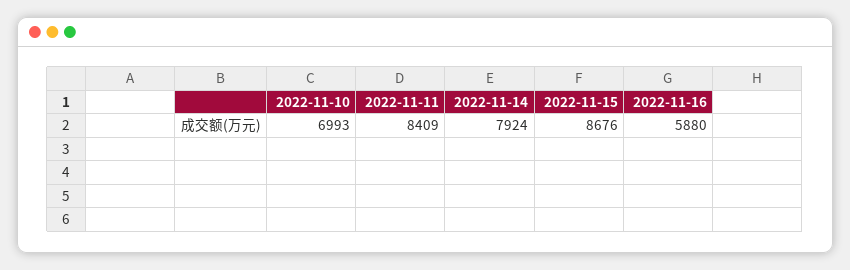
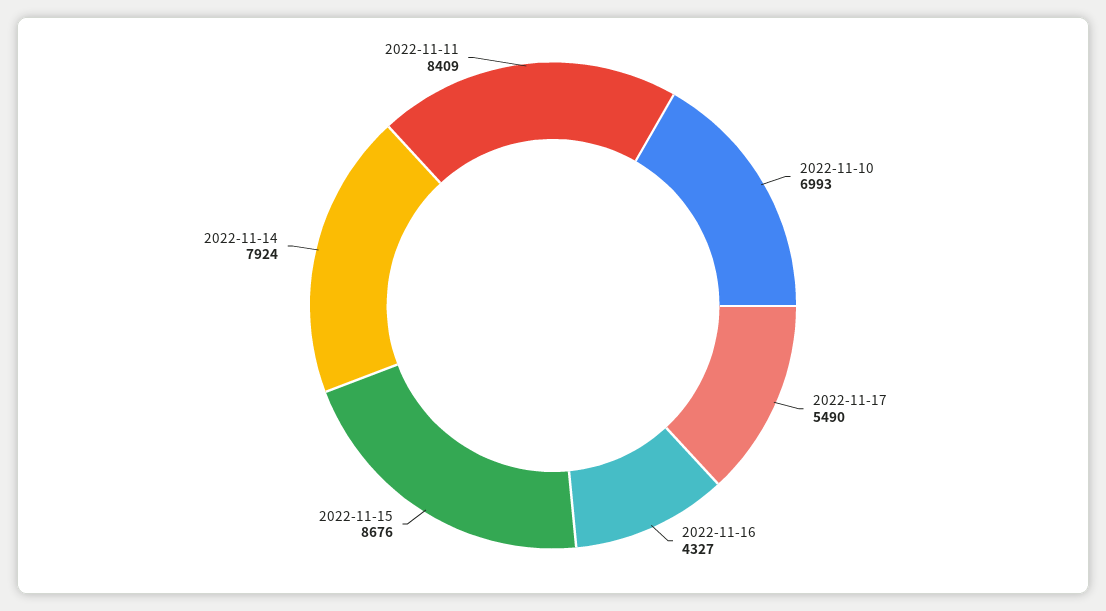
2022-11-16: 5880 -> 4327
2022-11-17: none -> 5490

